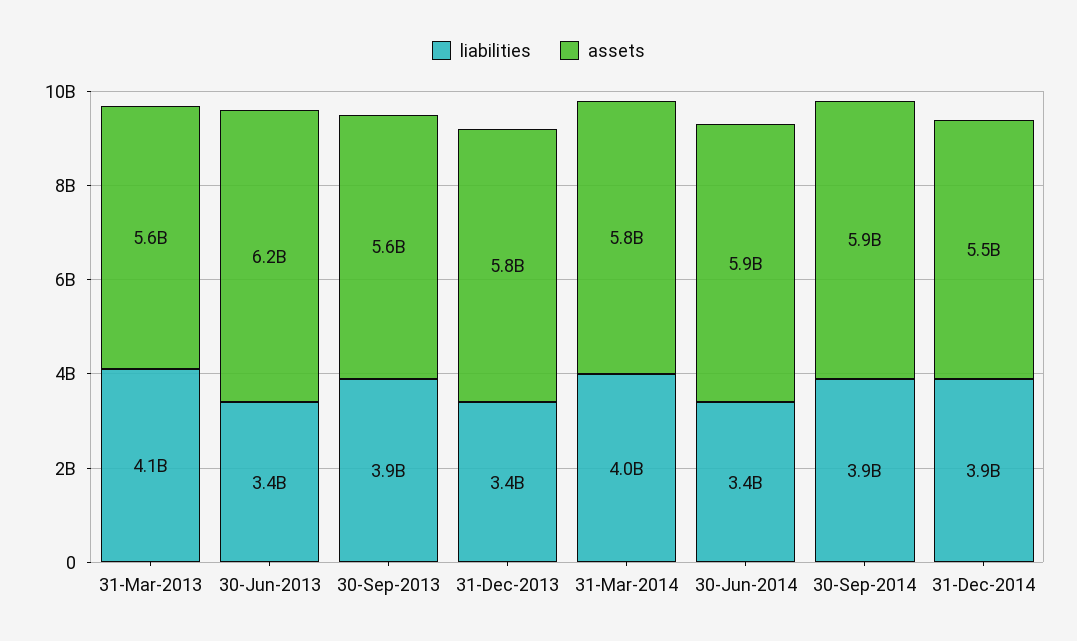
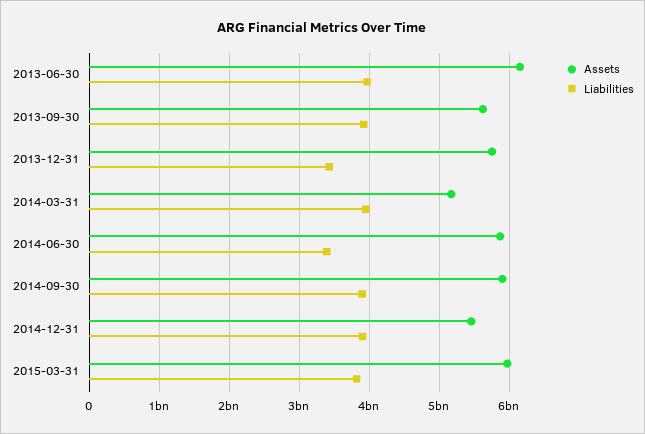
liabilities, 31-Mar-2013: 4100000000 -> none
assets, 31-Mar-2013: 5600000000 -> none
liabilities, 30-Jun-2013: 3400000000 -> 4000000000
assets, 31-Mar-2014: 5800000000 -> 5200000000
assets, 2015-03-31: none -> 6000000000
liabilities, 2015-03-31: none -> 3800000000

